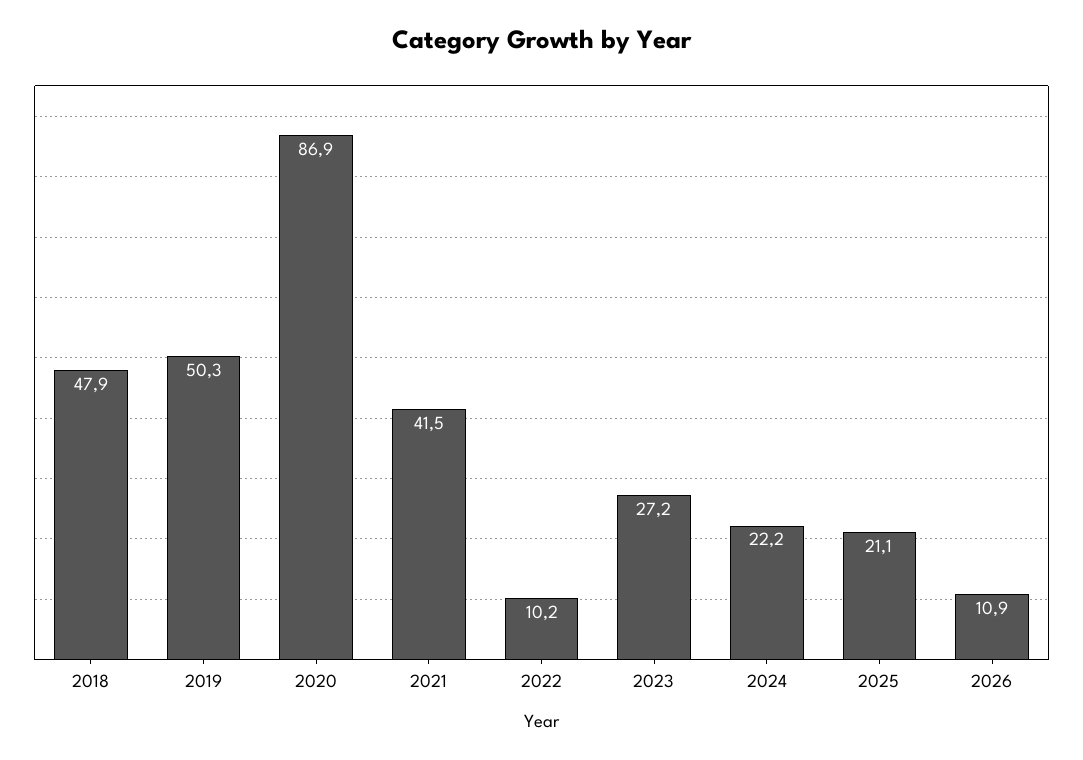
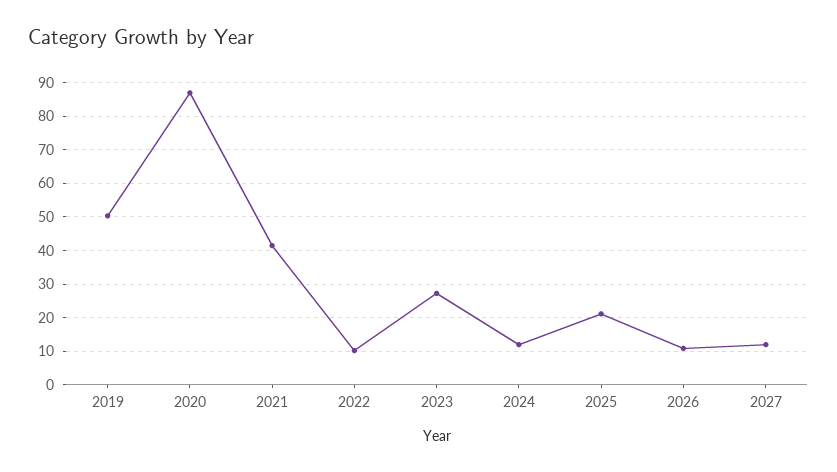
2018: 47.9 -> none
2024: 22.2 -> 12
2027: none -> 12

